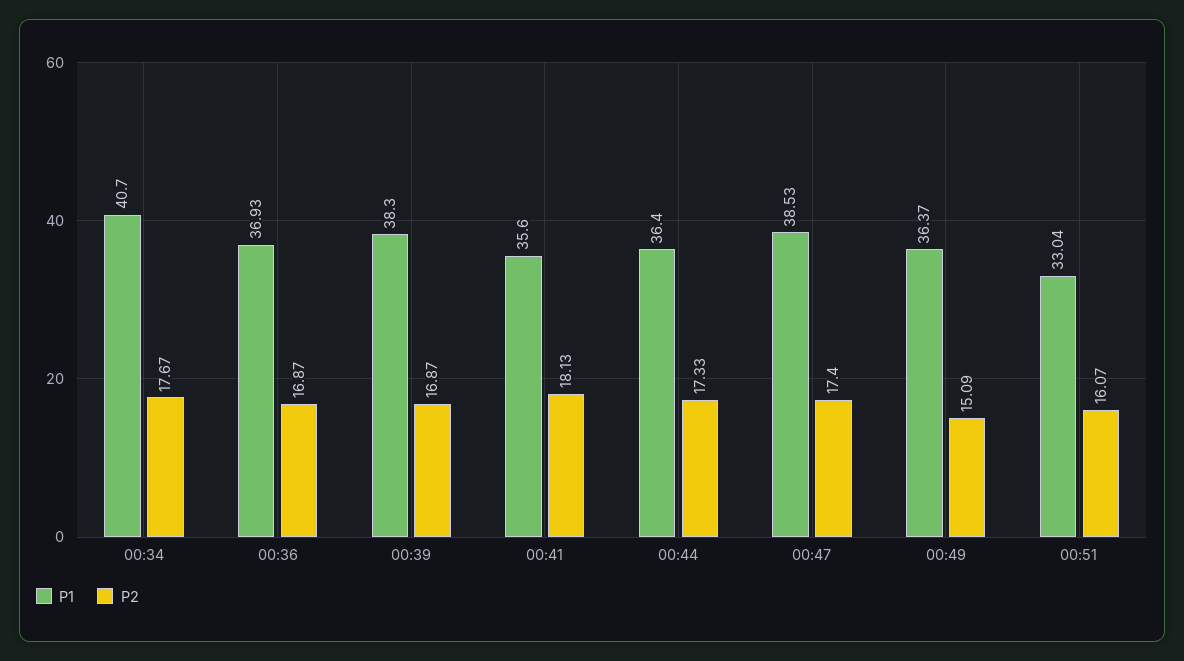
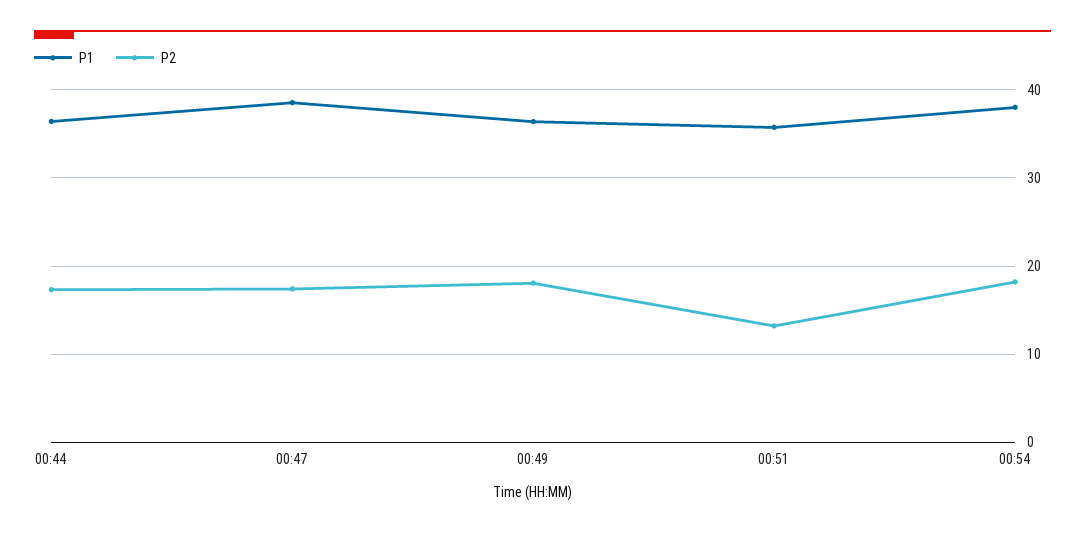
P1, 00:34: 40.7 -> none
P2, 00:34: 17.67 -> none
P1, 00:36: 36.93 -> none
P2, 00:36: 16.87 -> none
P1, 00:39: 38.3 -> none
P2, 00:39: 16.87 -> none
P1, 00:41: 35.6 -> none
P2, 00:41: 18.13 -> none
P2, 00:49: 15.09 -> 18
P1, 00:51: 33.04 -> 36
P2, 00:51: 16.07 -> 13
P1, 00:54: none -> 38
P2, 00:54: none -> 18

